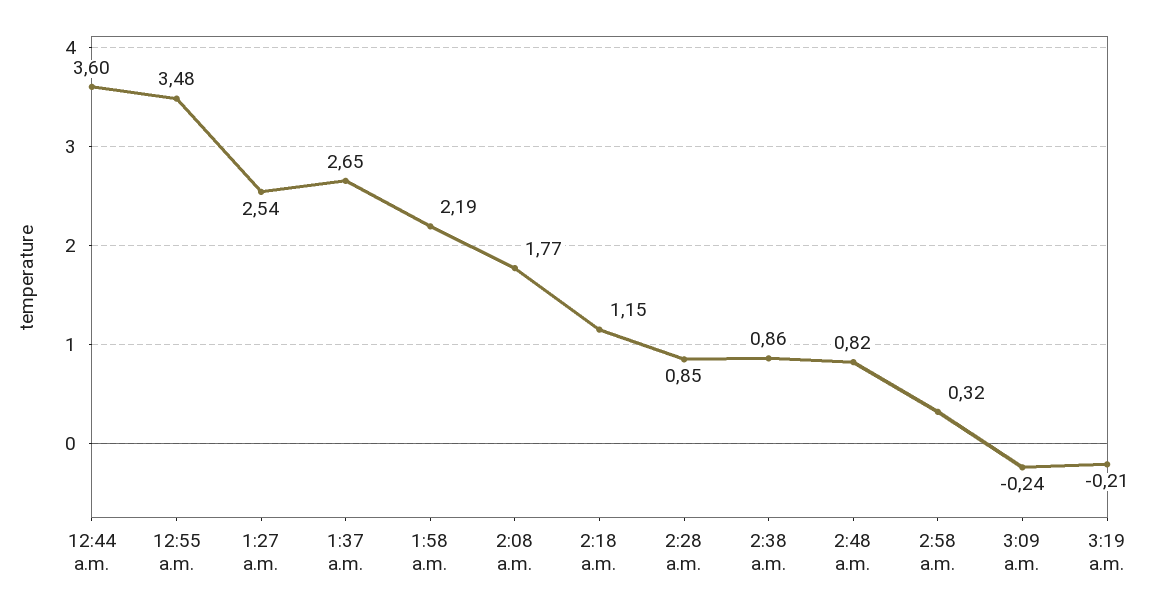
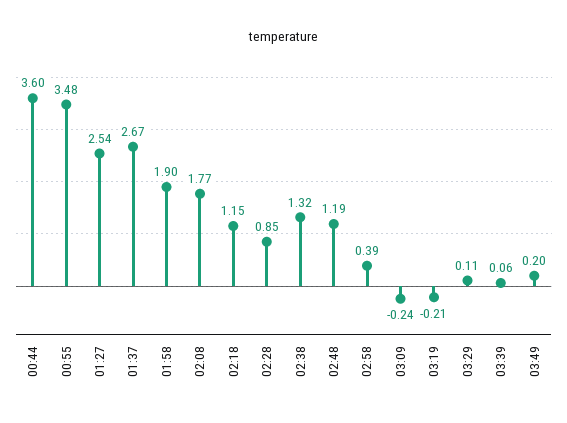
1:37 a.m.: 2.65 -> 2.67
1:58 a.m.: 2.19 -> 1.9
2:38 a.m.: 0.86 -> 1.32
2:48 a.m.: 0.82 -> 1.19
2:58 a.m.: 0.32 -> 0.39
03:29: none -> 0.11
03:39: none -> 0.06
03:49: none -> 0.2

